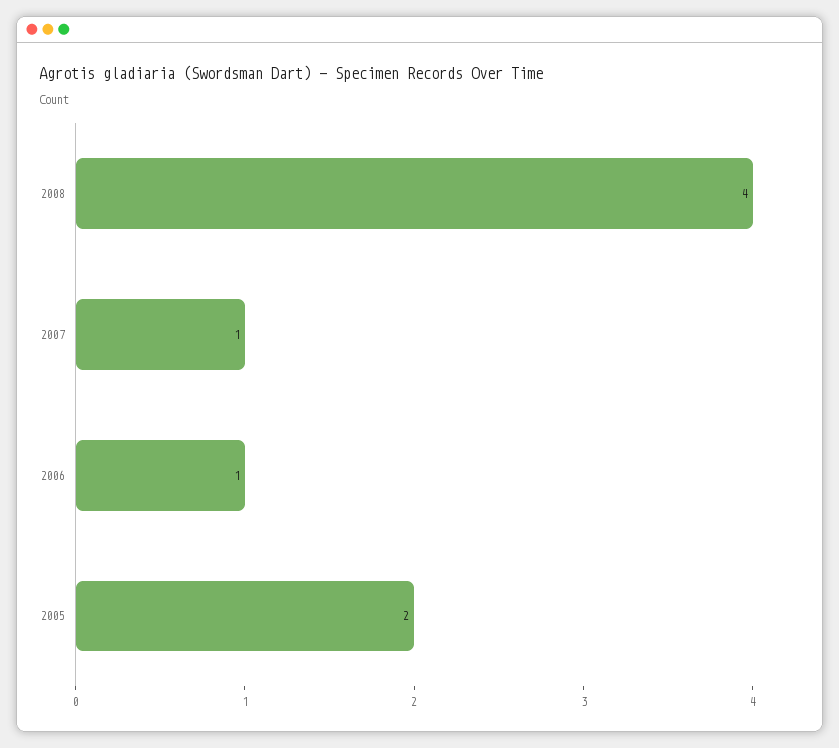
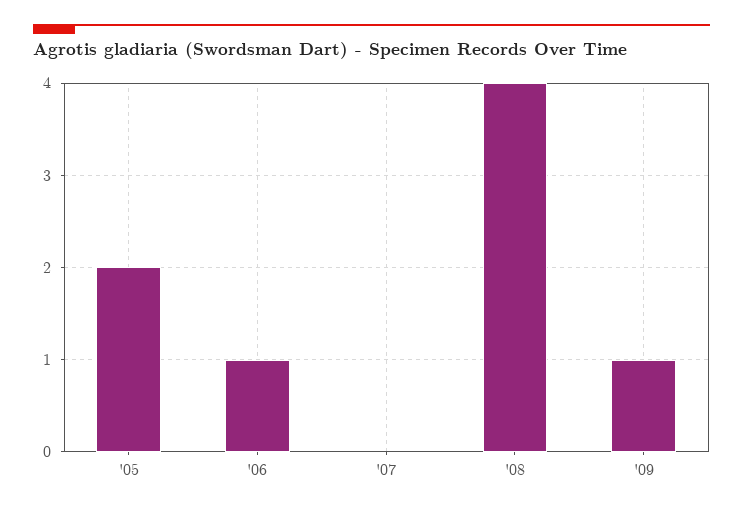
2007: 1 -> 0
'09: none -> 1

